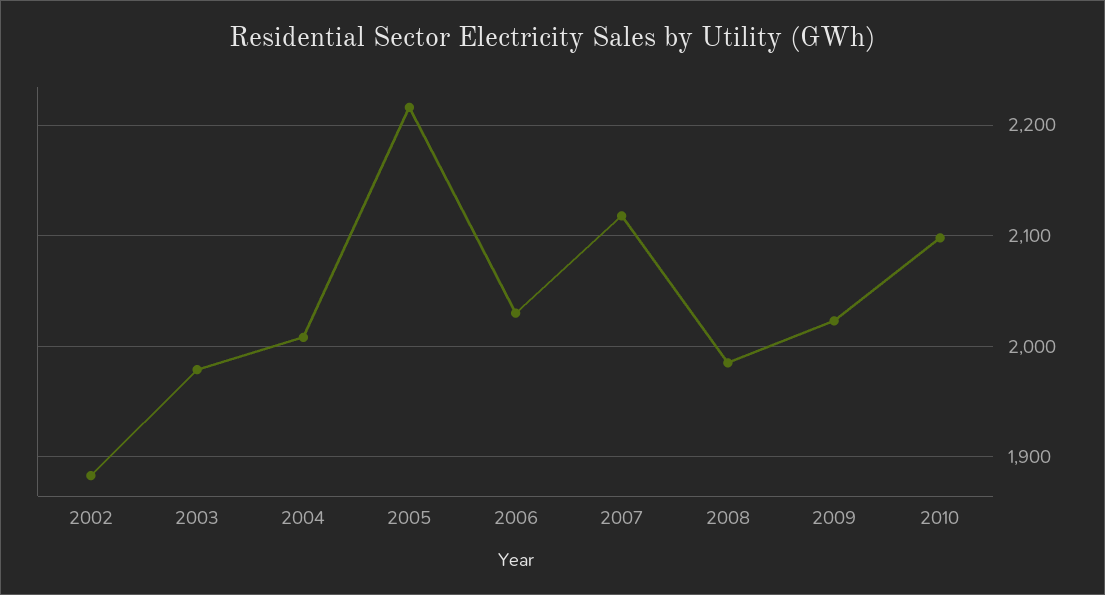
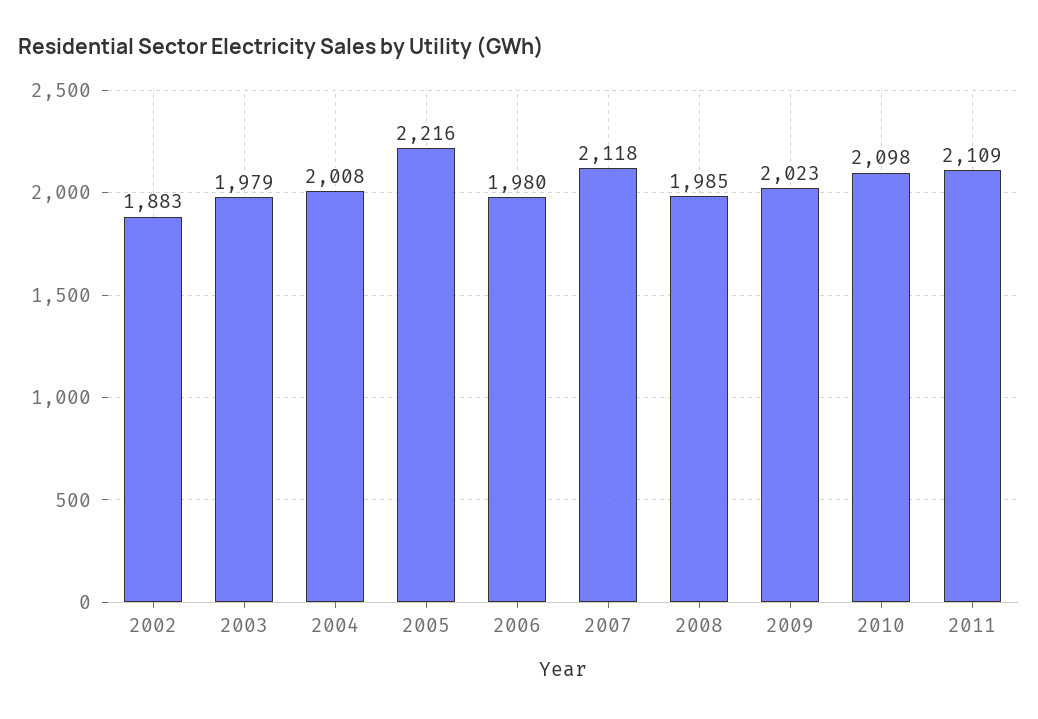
2006: 2030 -> 1980
2011: none -> 2109

